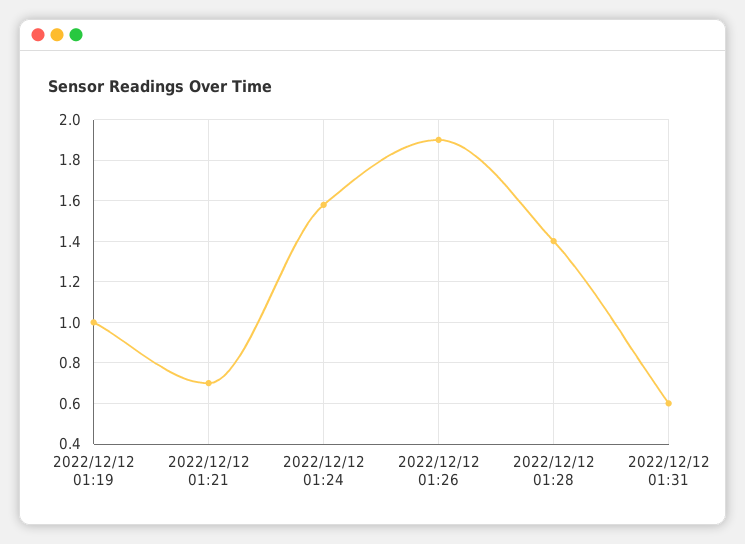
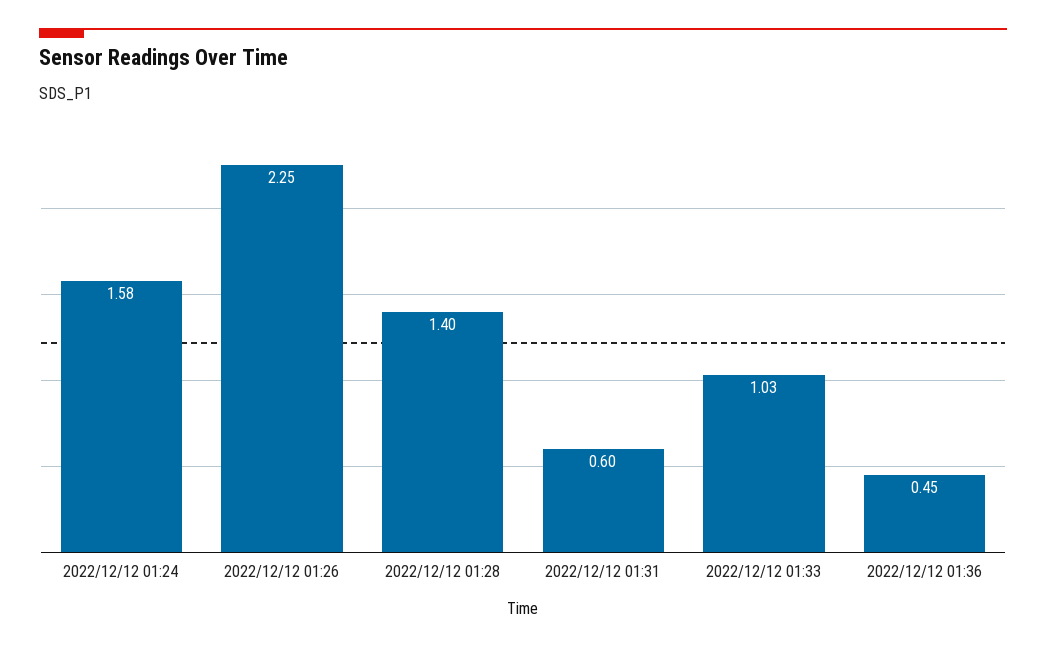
2022/12/12 01:19: 1 -> none
2022/12/12 01:21: 0.7 -> none
2022/12/12 01:26: 1.9 -> 2.25
2022/12/12 01:33: none -> 1.03
2022/12/12 01:36: none -> 0.45

